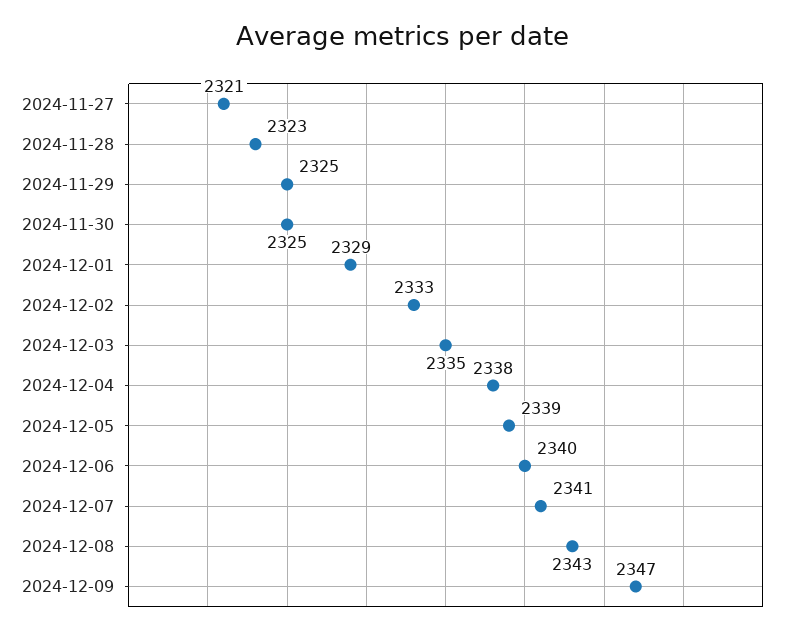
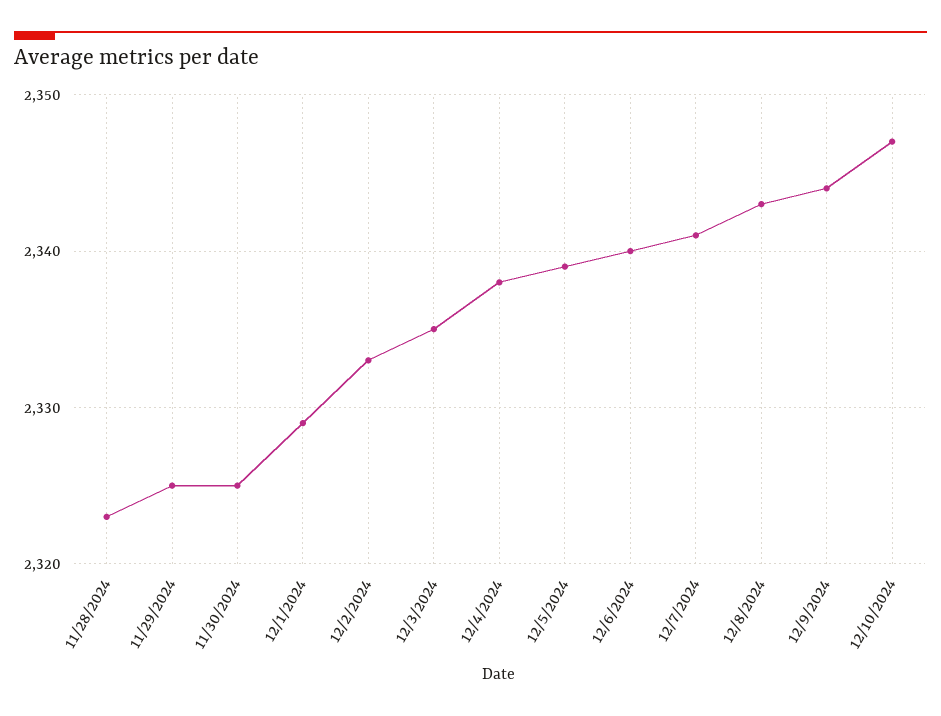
2024-11-27: 2321 -> none
2024-12-09: 2347 -> 2344
12/10/2024: none -> 2347

